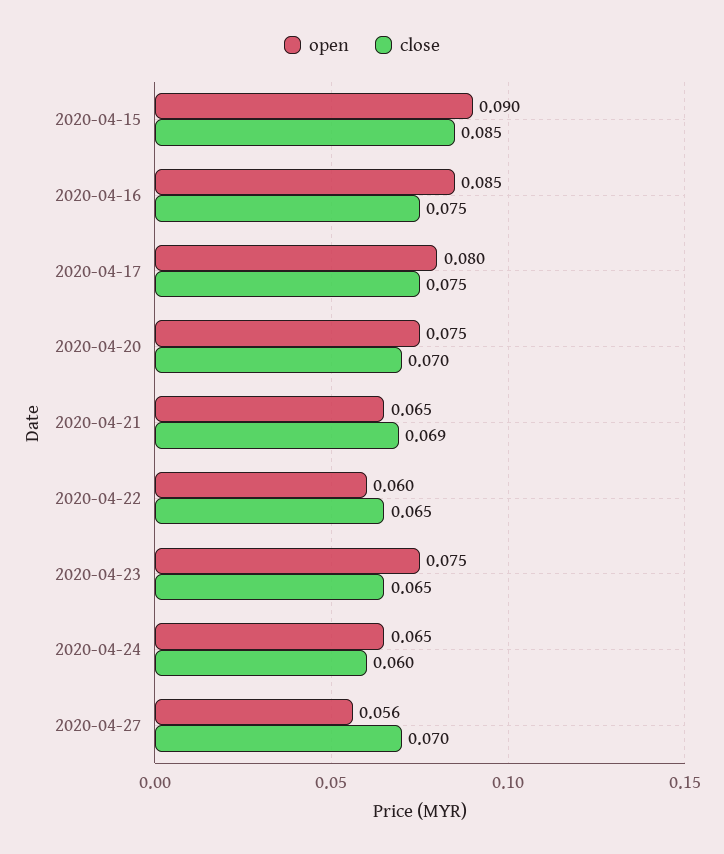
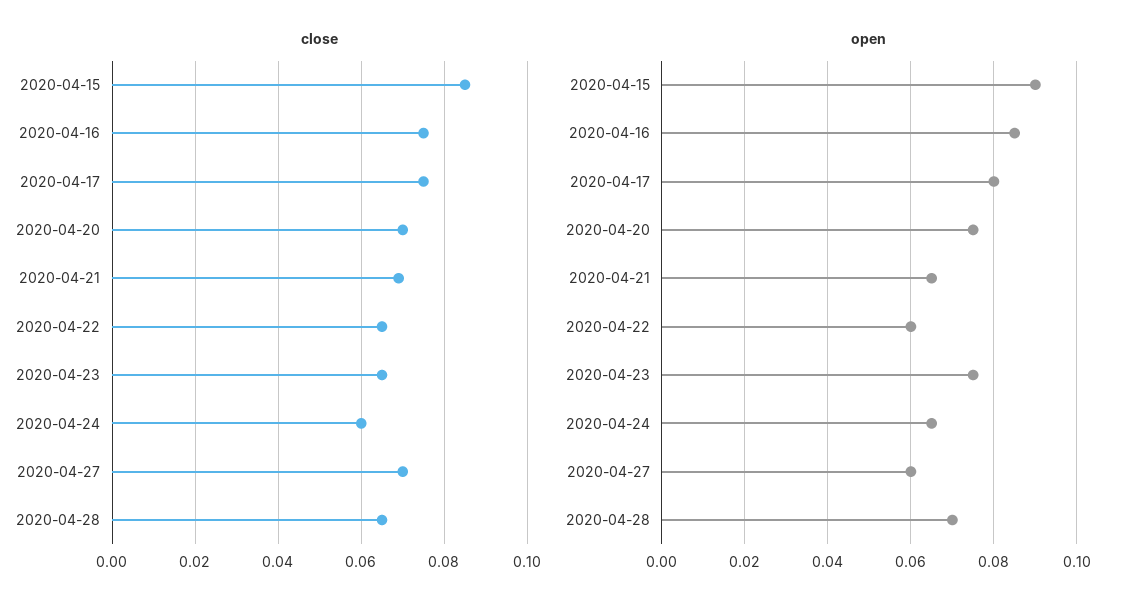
open, 2020-04-27: 0.056 -> 0.06
close, 2020-04-28: none -> 0.065
open, 2020-04-28: none -> 0.07

